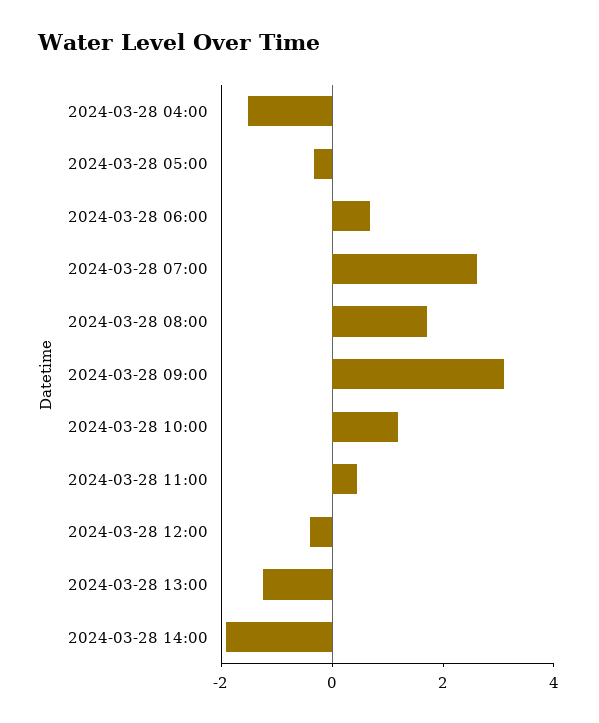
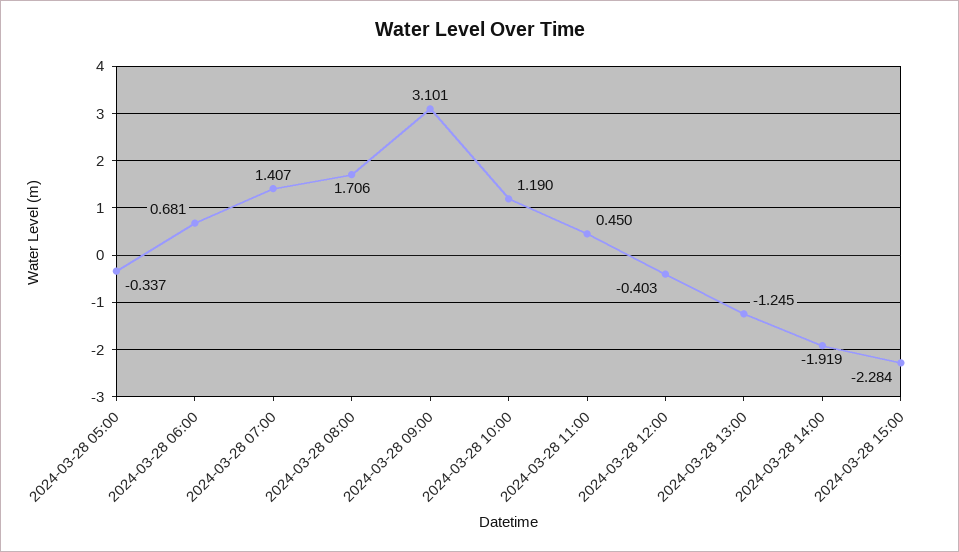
2024-03-28 04:00: -1.5 -> none
2024-03-28 07:00: 2.5 -> 1.407
2024-03-28 15:00: none -> -2.284

